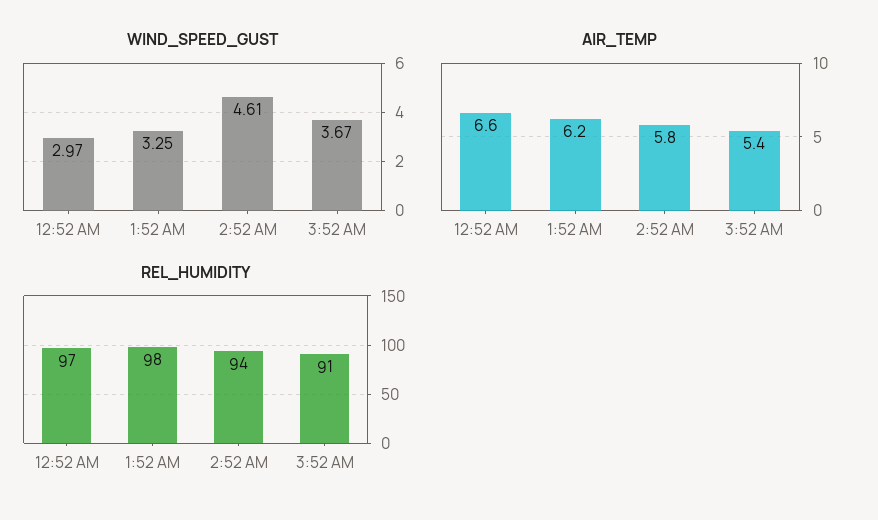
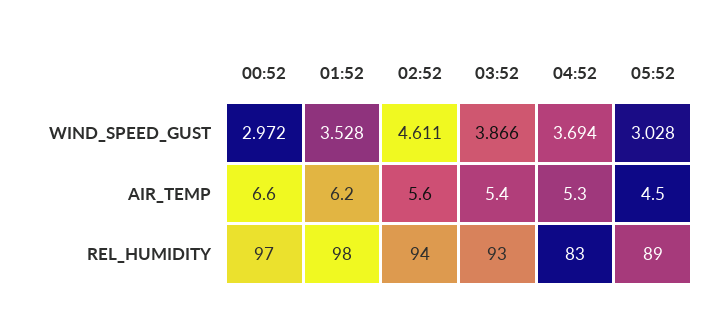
WIND_SPEED_GUST, 1:52 AM: 3.25 -> 3.528
WIND_SPEED_GUST, 3:52 AM: 3.67 -> 3.866
AIR_TEMP, 2:52 AM: 5.8 -> 5.6
REL_HUMIDITY, 3:52 AM: 91 -> 93
WIND_SPEED_GUST, 04:52: none -> 3.694
WIND_SPEED_GUST, 05:52: none -> 3.028
AIR_TEMP, 04:52: none -> 5.3
AIR_TEMP, 05:52: none -> 4.5
REL_HUMIDITY, 04:52: none -> 83
REL_HUMIDITY, 05:52: none -> 89

